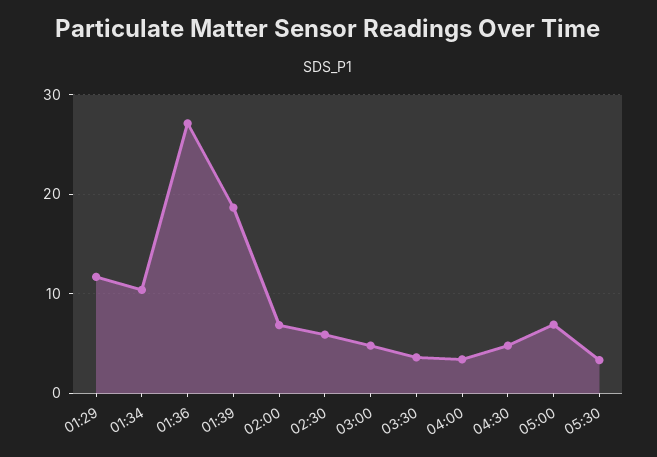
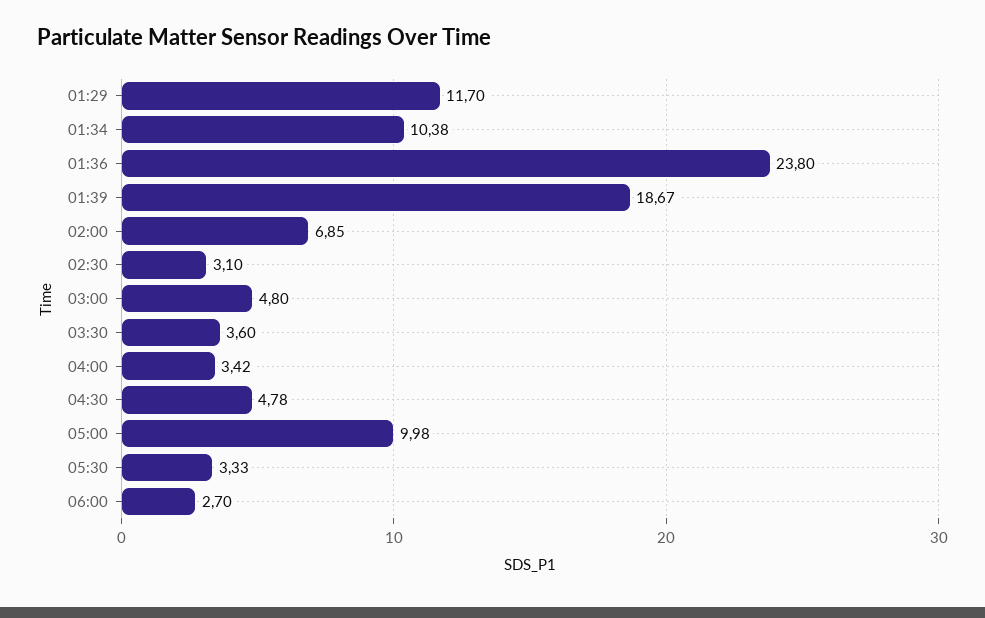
01:36: 27 -> 23.8
02:30: 6 -> 3.1
05:00: 7 -> 9.98
06:00: none -> 2.7

